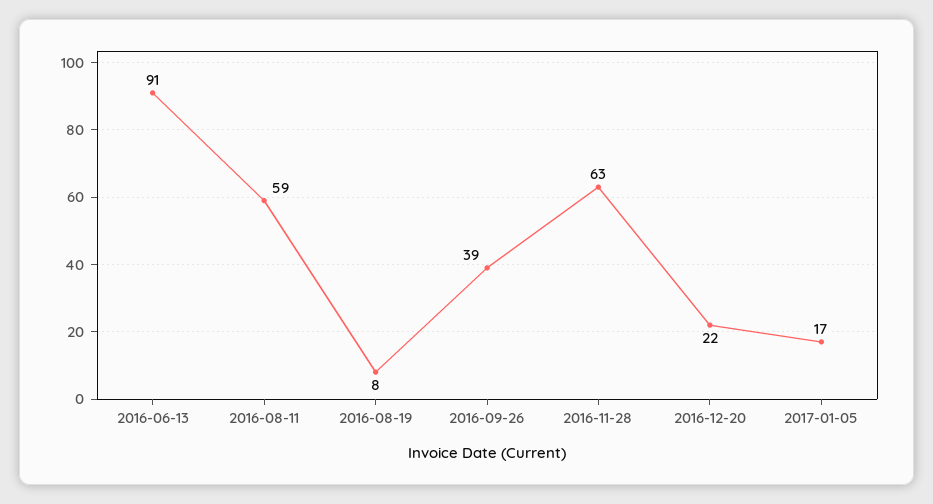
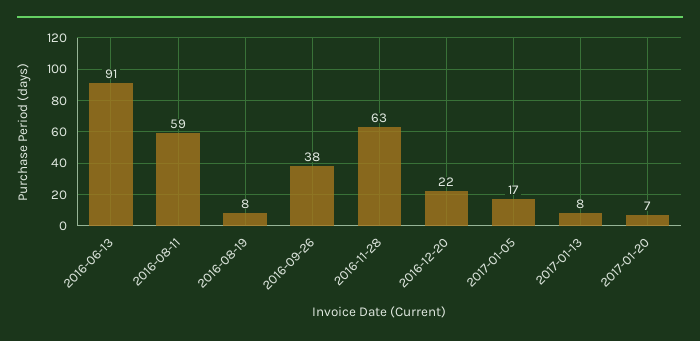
2016-09-26: 39 -> 38
2017-01-13: none -> 8
2017-01-20: none -> 7

